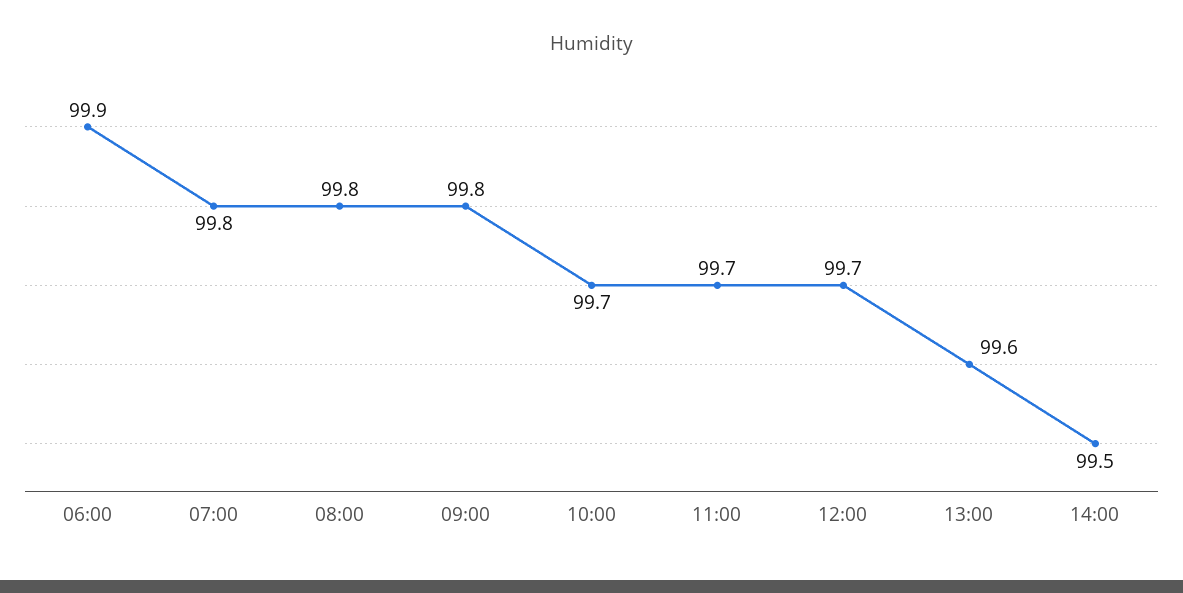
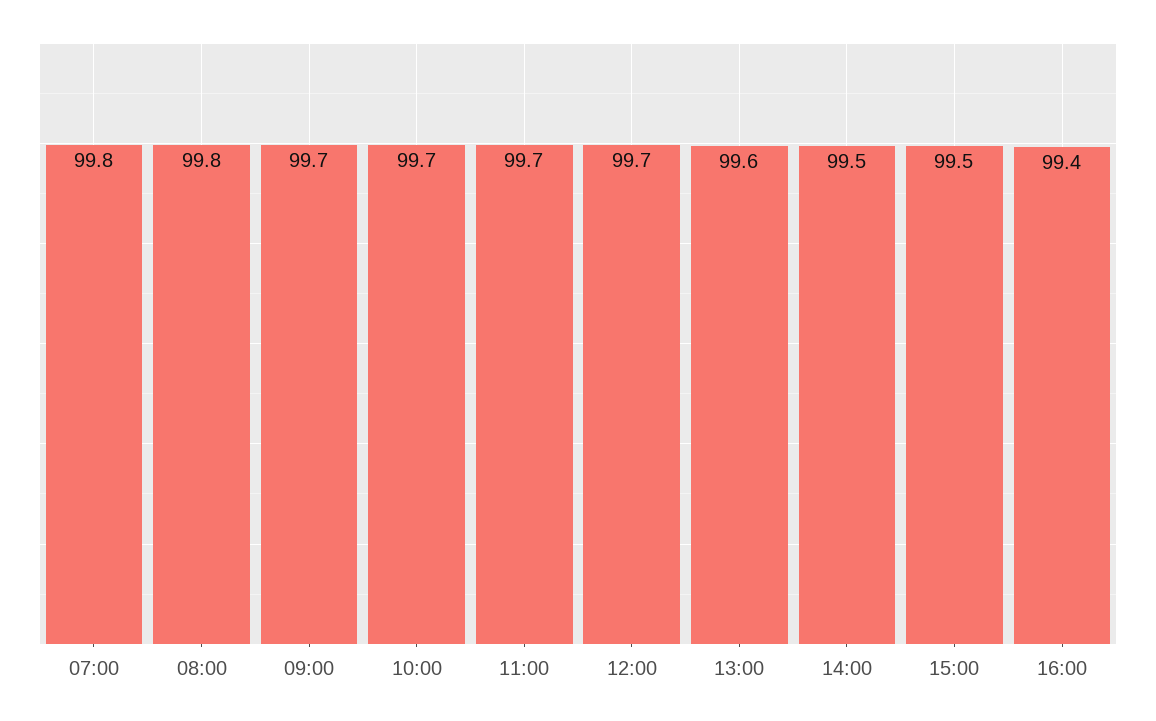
06:00: 99.9 -> none
09:00: 99.8 -> 99.7
15:00: none -> 99.5
16:00: none -> 99.4

